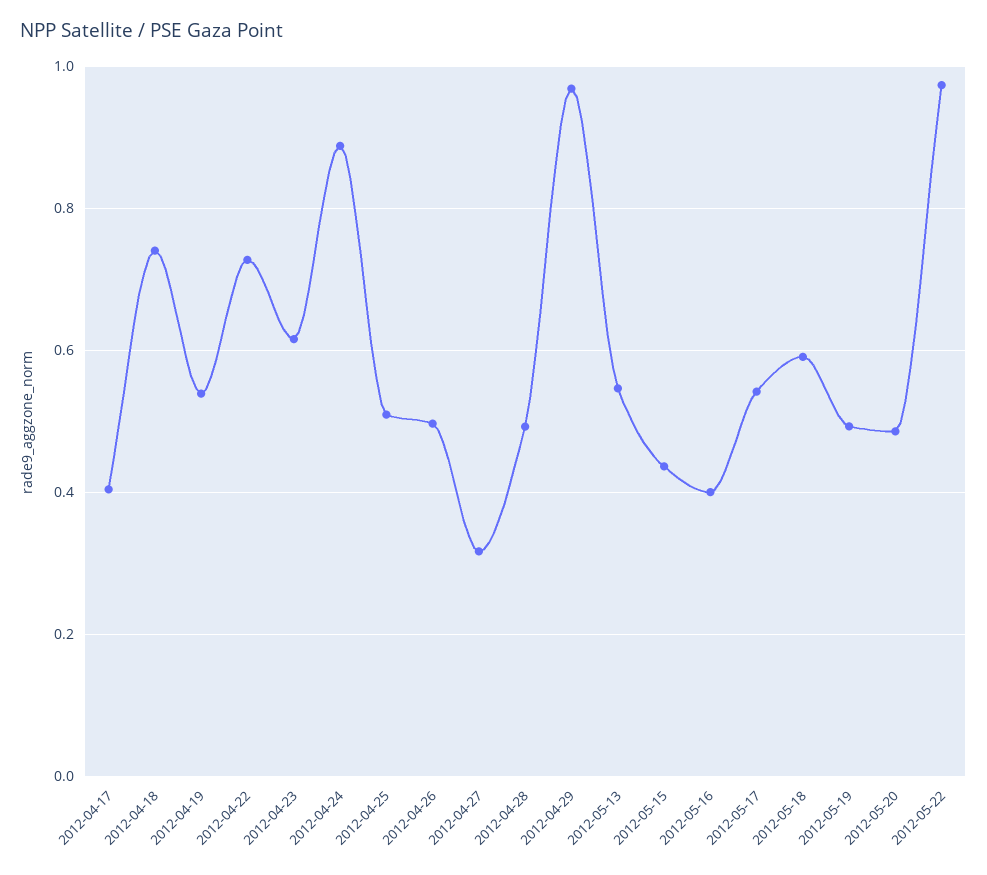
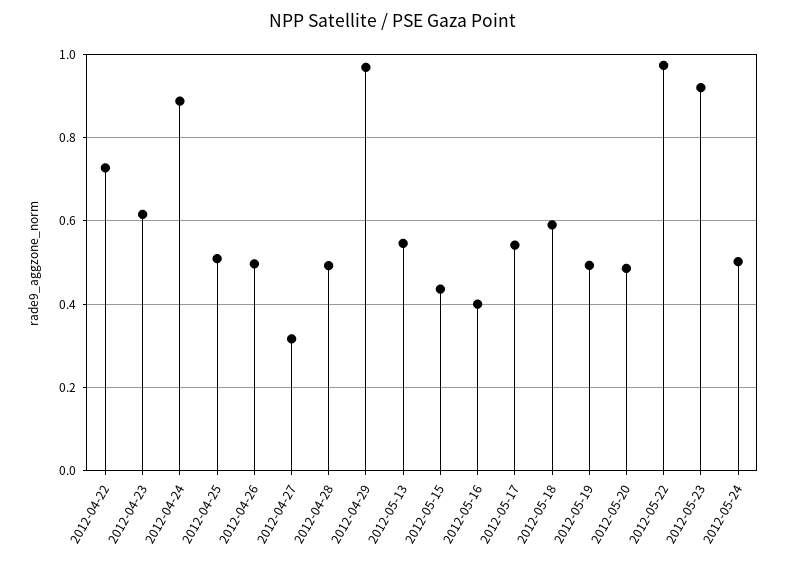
2012-04-17: 0.4 -> none
2012-04-18: 0.74 -> none
2012-04-19: 0.54 -> none
2012-05-23: none -> 0.92
2012-05-24: none -> 0.5

